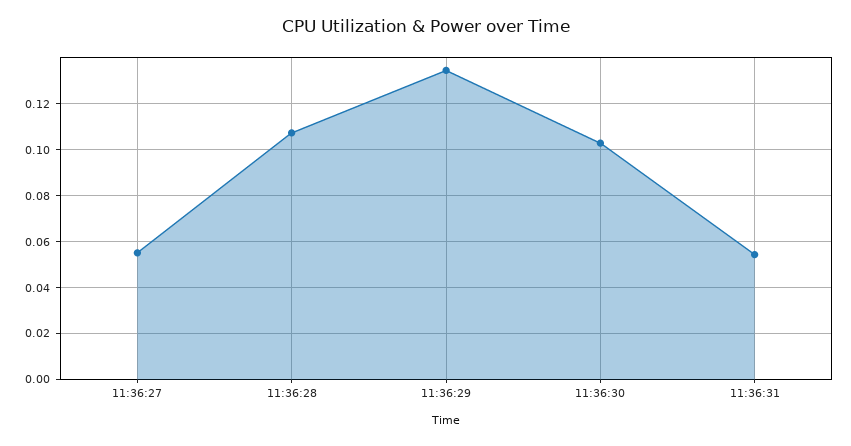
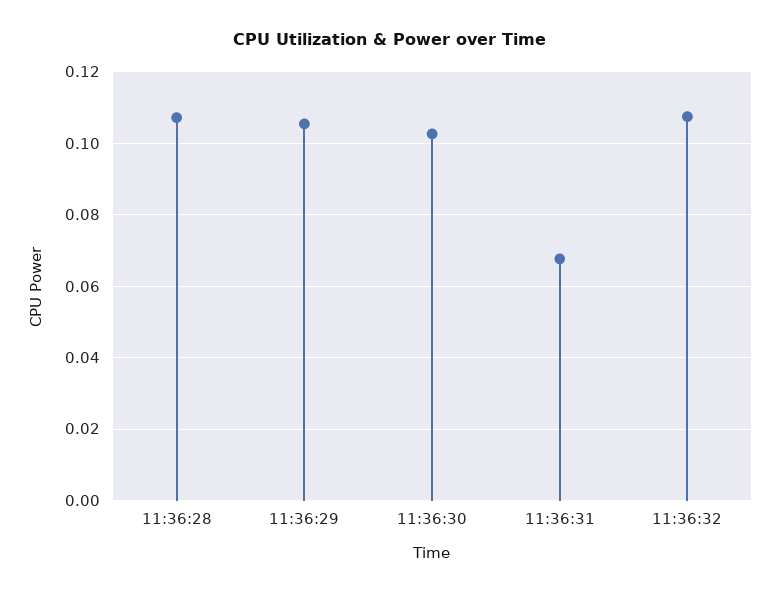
11:36:27: 0.055 -> none
11:36:29: 0.135 -> 0.106
11:36:31: 0.055 -> 0.068
11:36:32: none -> 0.108

